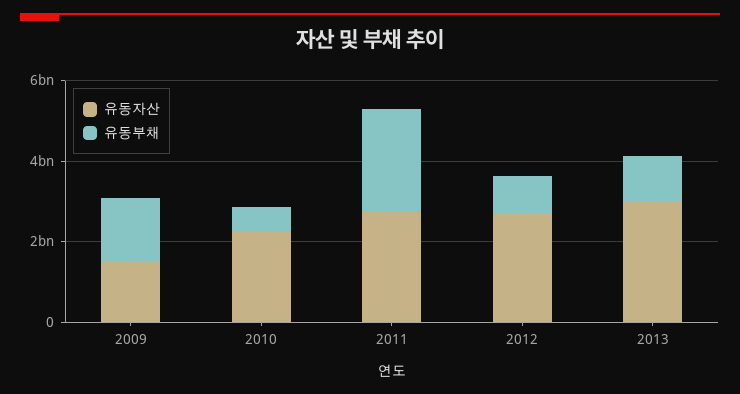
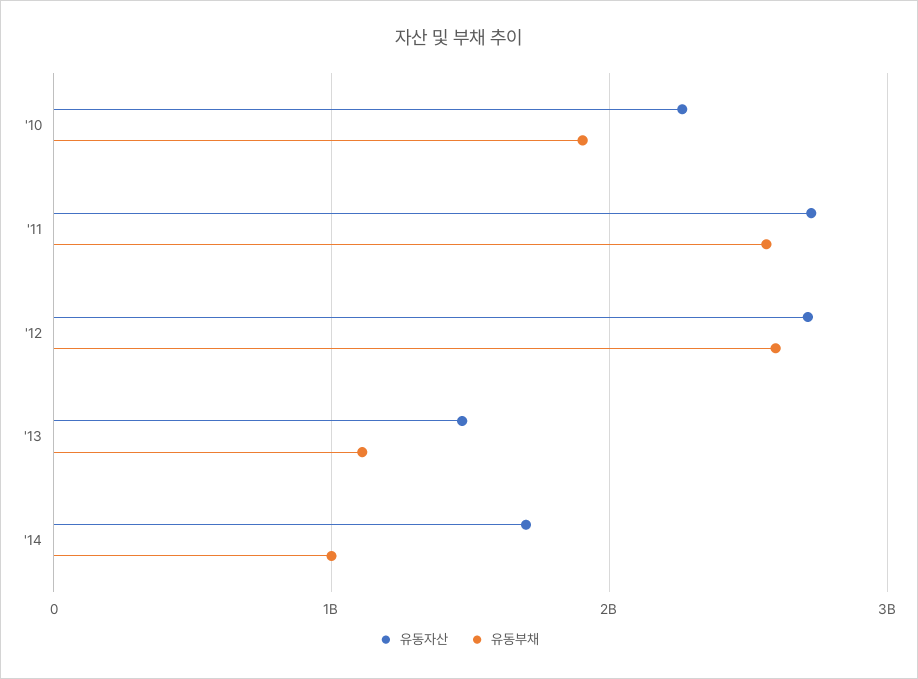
유동자산, 2009: 1500000000 -> none
유동부채, 2009: 1500000000 -> none
유동부채, 2010: 500000000 -> 1900000000
유동부채, 2012: 1000000000 -> 2600000000
유동자산, 2013: 3000000000 -> 1500000000
유동자산, '14: none -> 1700000000
유동부채, '14: none -> 1000000000

